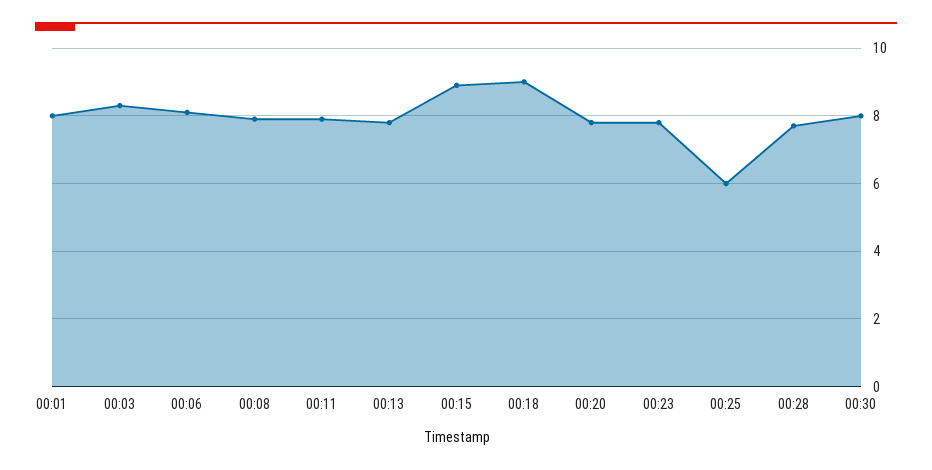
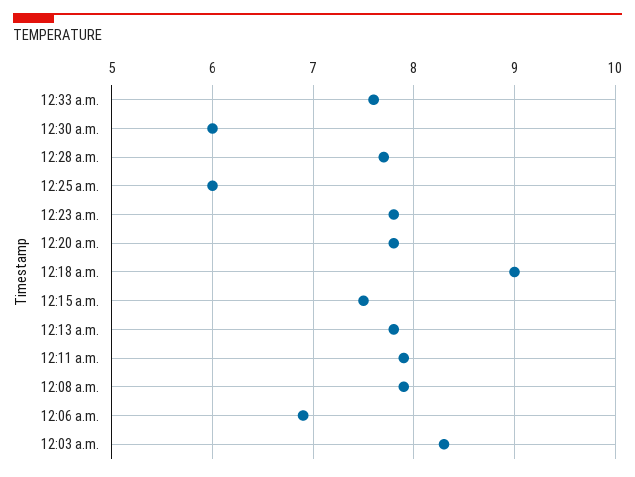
00:01: 8 -> none
00:06: 8 -> 6.9
00:15: 9 -> 7.5
00:30: 8 -> 6
12:33 a.m.: none -> 7.6

